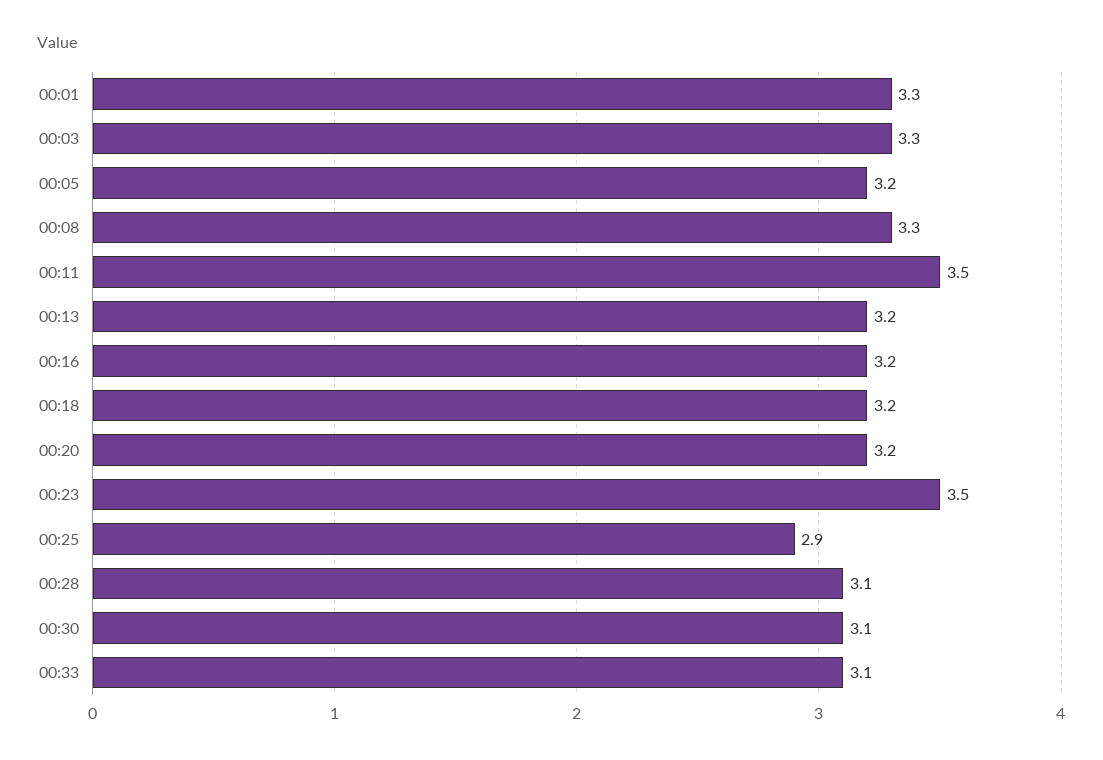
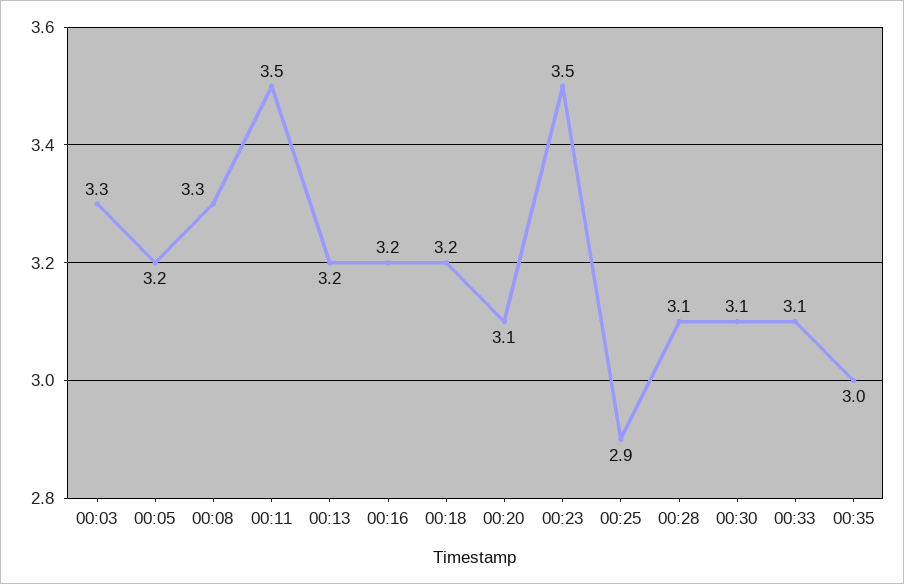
00:01: 3.3 -> none
00:20: 3.2 -> 3.1
00:35: none -> 3

